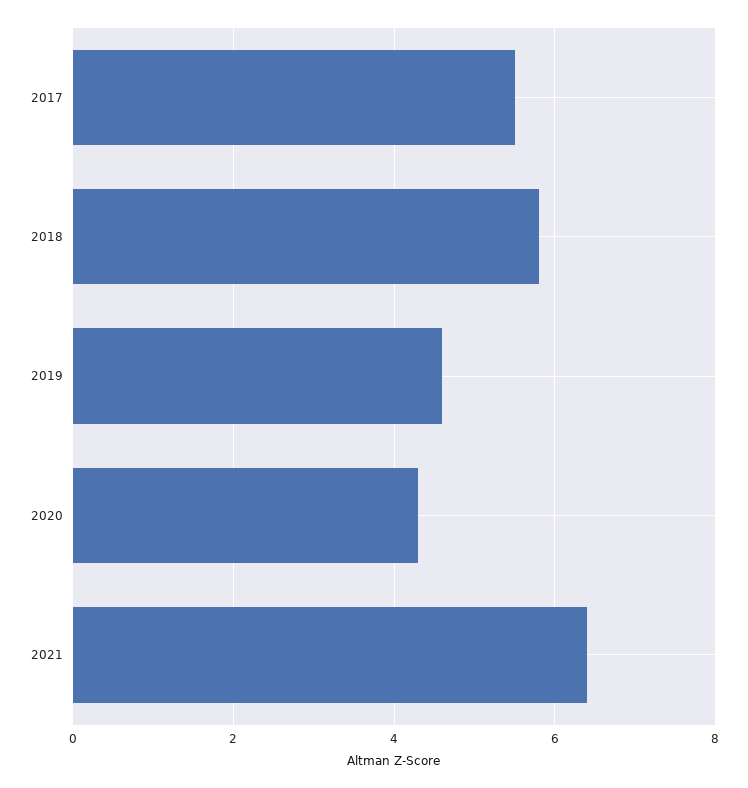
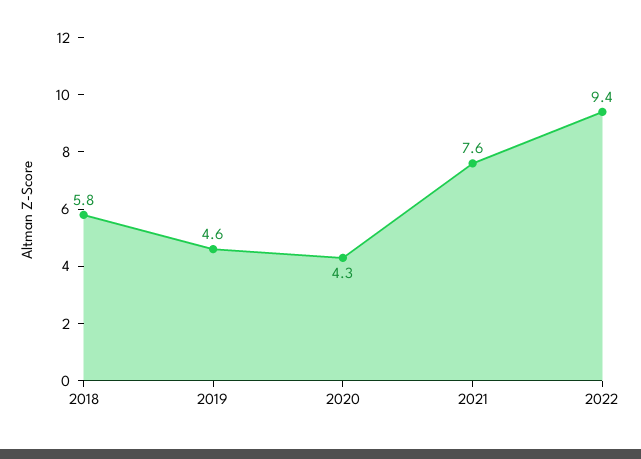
2017: 5.5 -> none
2021: 6.5 -> 7.6
2022: none -> 9.4

